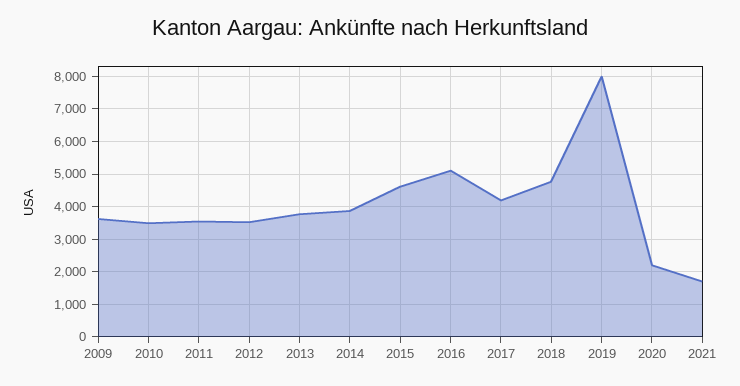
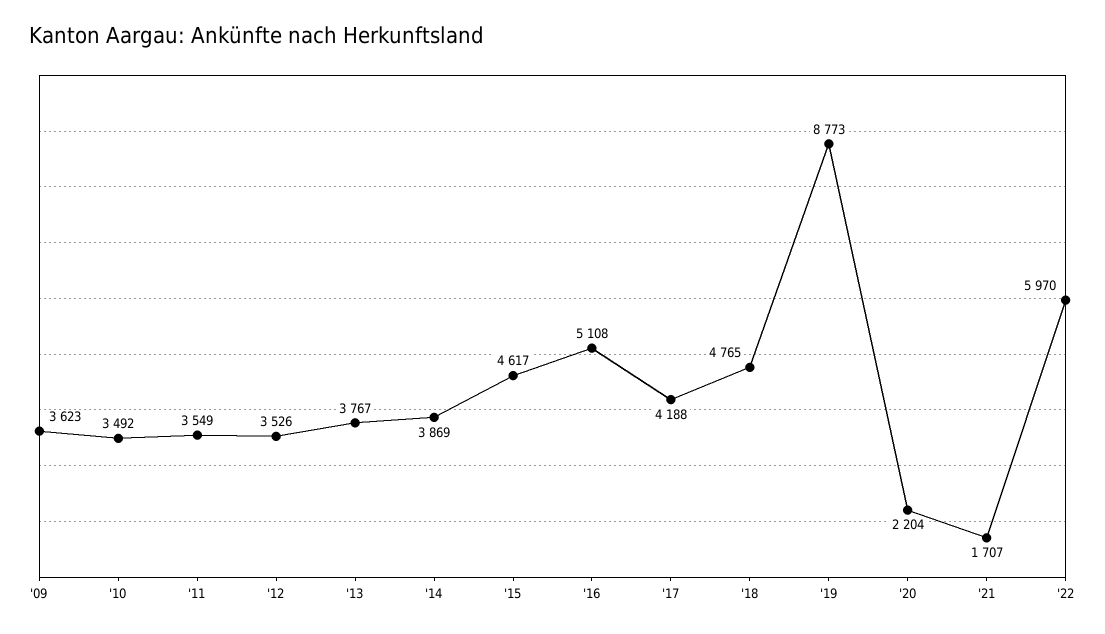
2019: 8000 -> 8773
'22: none -> 5970

